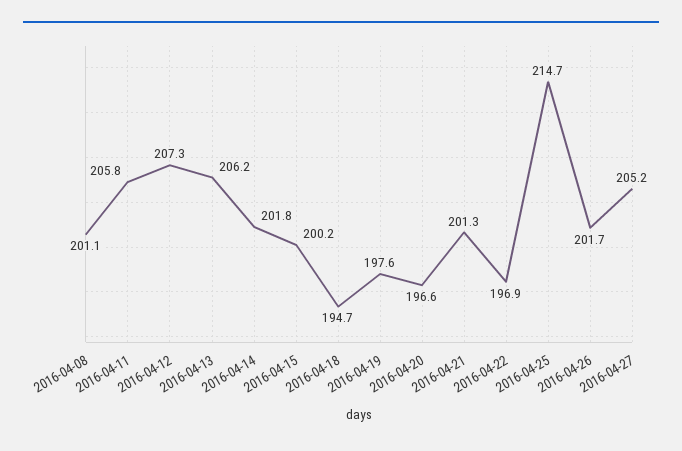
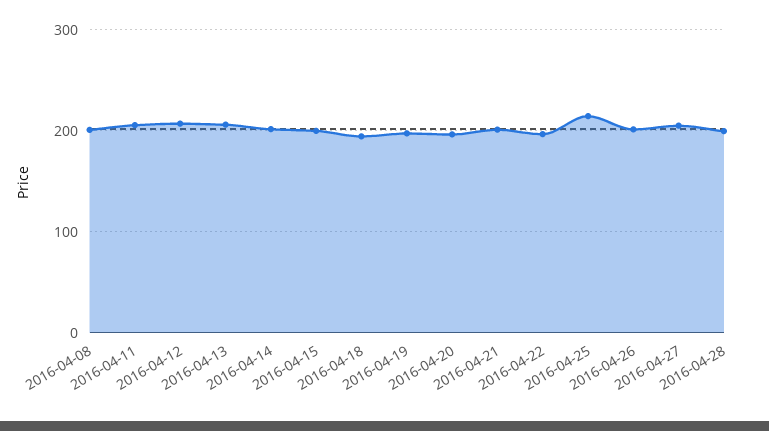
2016-04-28: none -> 200

